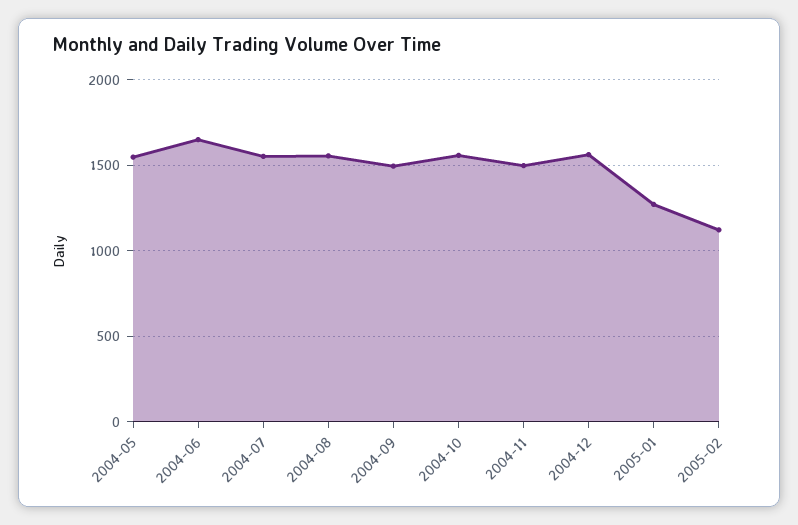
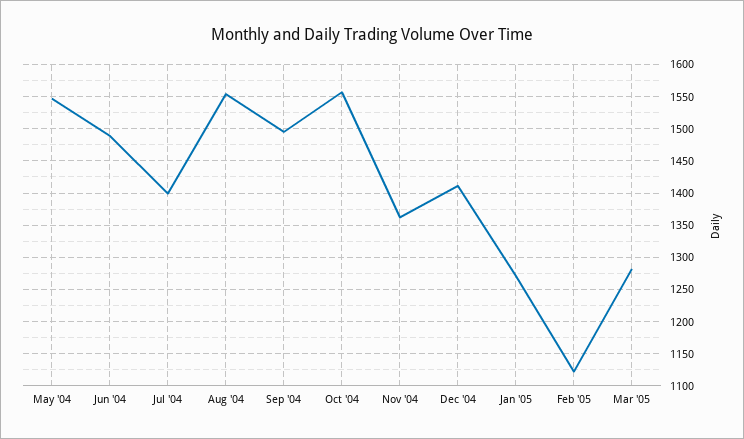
2004-06: 1650 -> 1490
2004-07: 1550 -> 1400
2004-11: 1500 -> 1360
2004-12: 1550 -> 1410
Mar '05: none -> 1280

